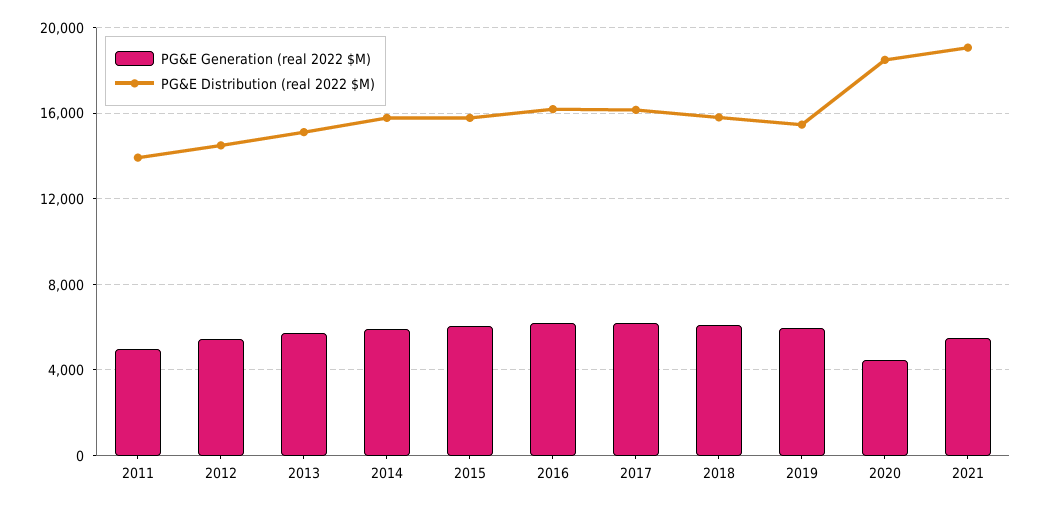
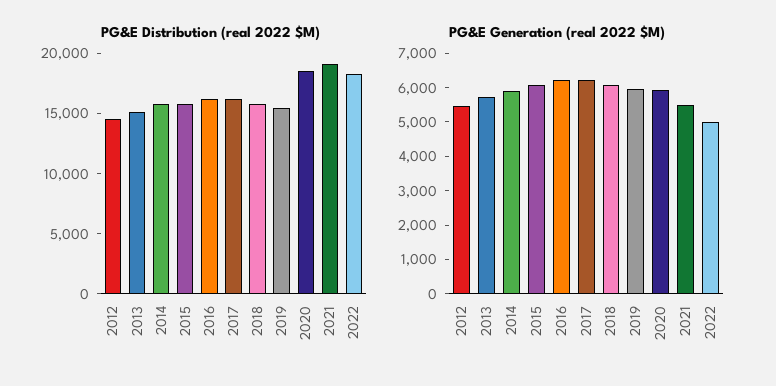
PG&E Generation (real 2022 $M), 2011: 5000 -> none
PG&E Distribution (real 2022 $M), 2011: 14000 -> none
PG&E Generation (real 2022 $M), 2020: 4500 -> 6000
PG&E Distribution (real 2022 $M), 2022: none -> 18000
PG&E Generation (real 2022 $M), 2022: none -> 5000

